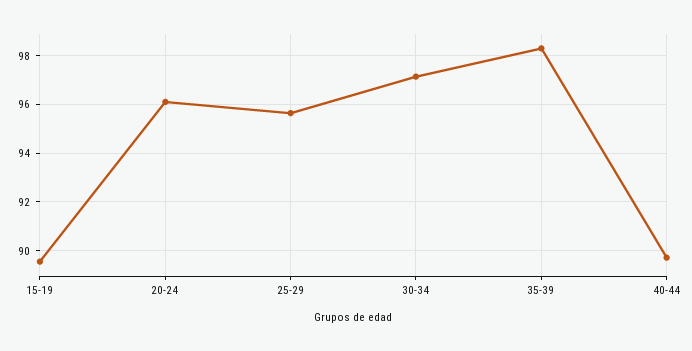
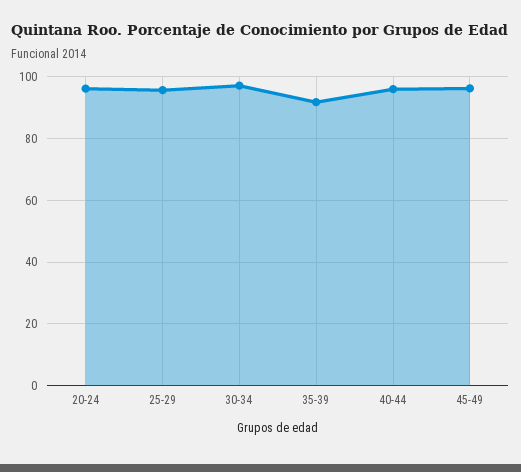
15-19: 89.5 -> none
35-39: 98.25 -> 92
40-44: 89.75 -> 96
45-49: none -> 96

